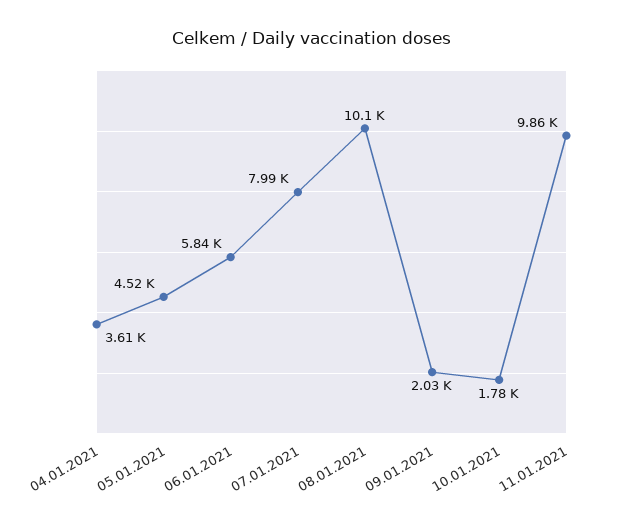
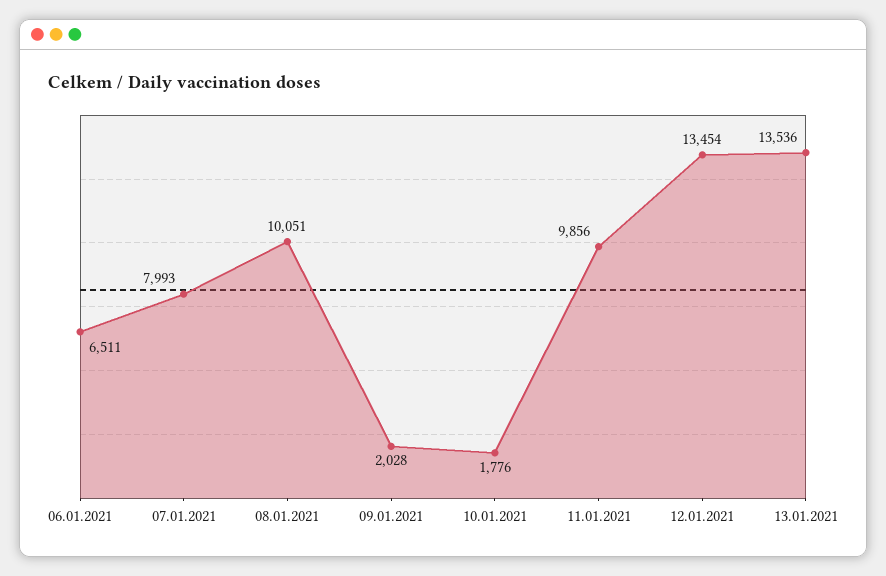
04.01.2021: 3610 -> none
05.01.2021: 4520 -> none
06.01.2021: 5840 -> 6511
12.01.2021: none -> 13454
13.01.2021: none -> 13536

